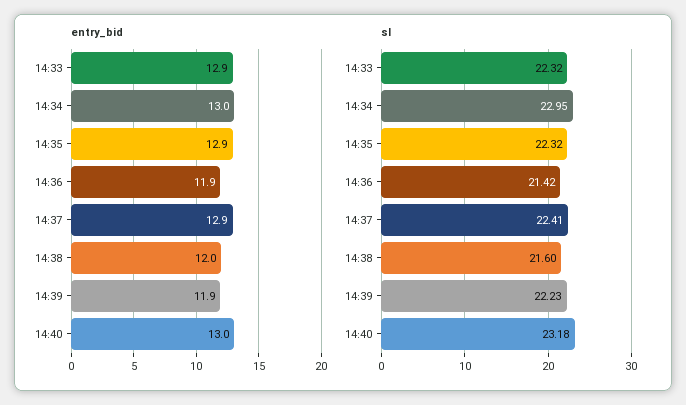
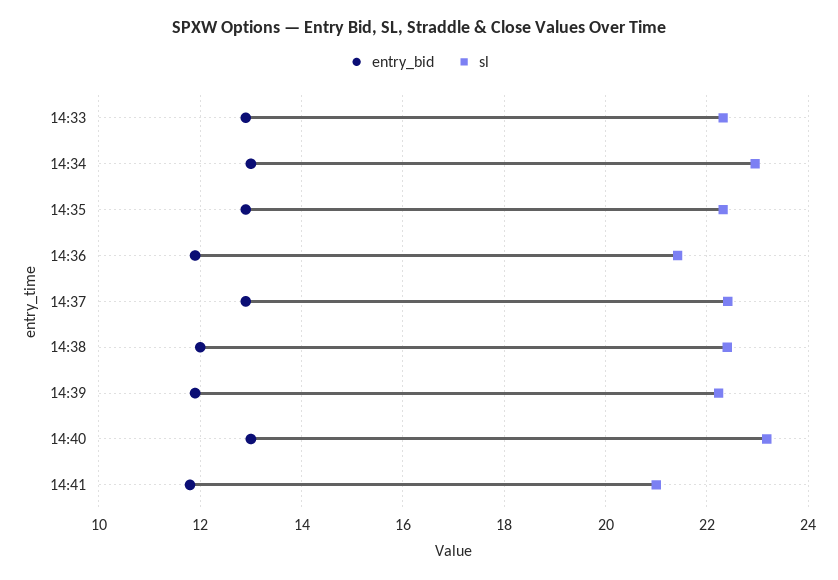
sl, 14:38: 21.6 -> 22.4
entry_bid, 14:41: none -> 11.8
sl, 14:41: none -> 21

